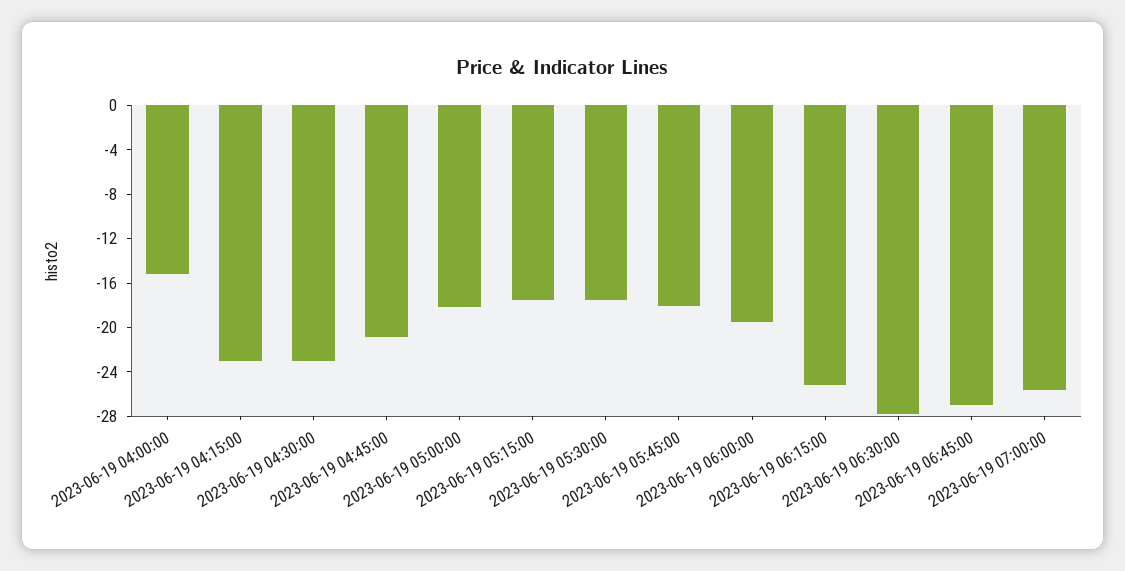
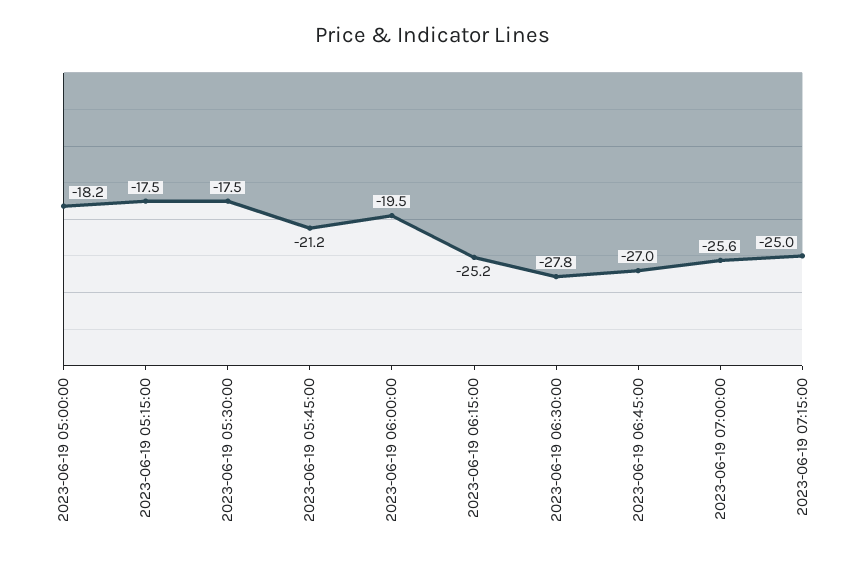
2023-06-19 04:00:00: -15 -> none
2023-06-19 04:15:00: -23 -> none
2023-06-19 04:30:00: -23 -> none
2023-06-19 04:45:00: -21 -> none
2023-06-19 05:45:00: -18 -> -21.2
2023-06-19 07:15:00: none -> -25

